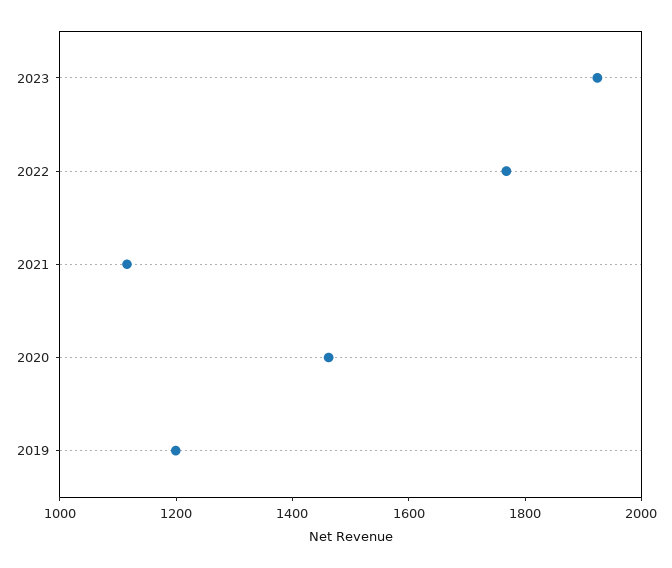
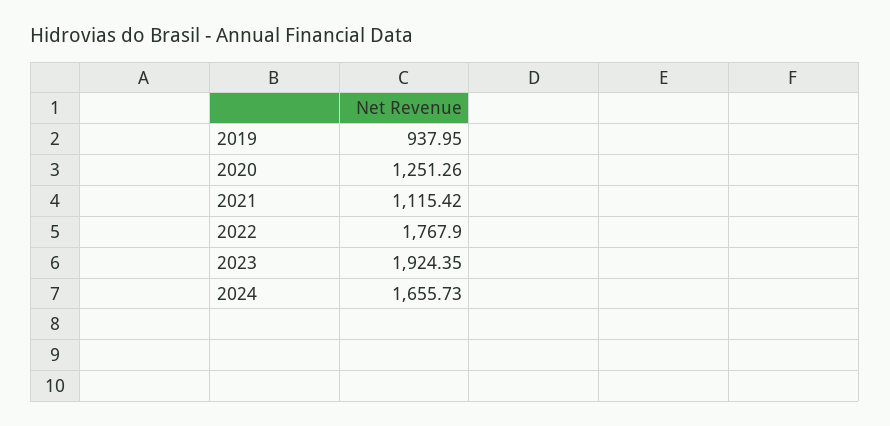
2020: 1450 -> 1251.26
2019: 1200 -> 937.95
2024: none -> 1655.73

